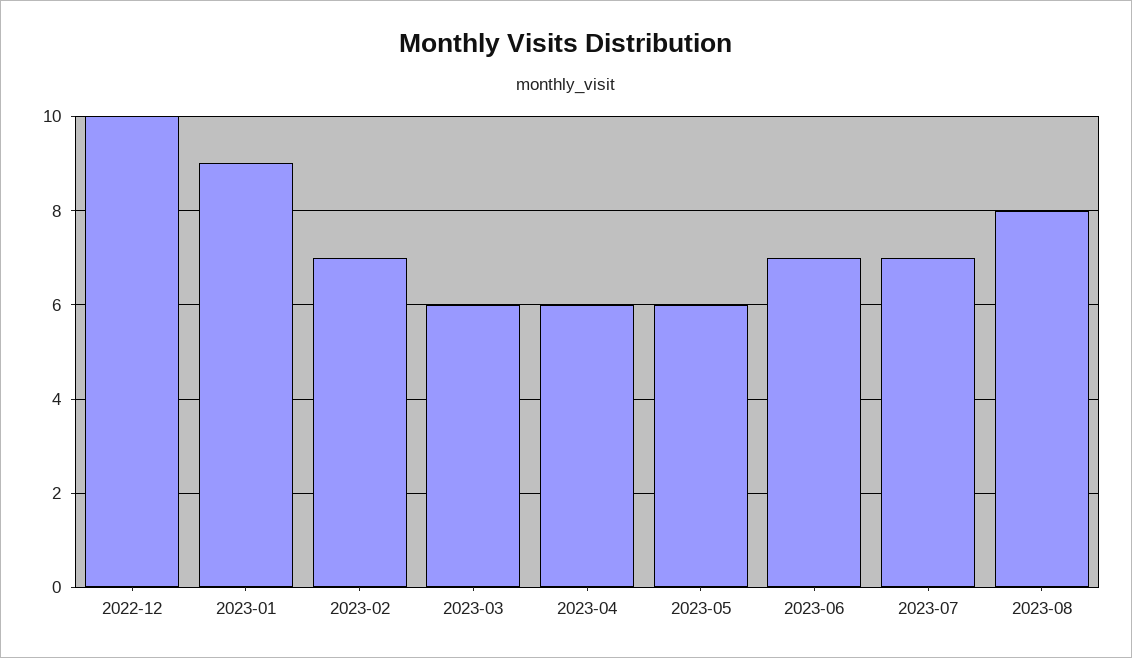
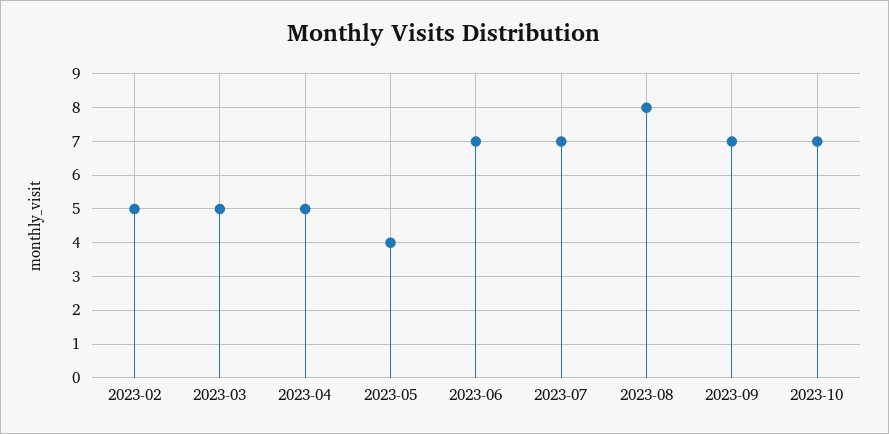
2022-12: 10 -> none
2023-01: 9 -> none
2023-02: 7 -> 5
2023-03: 6 -> 5
2023-04: 6 -> 5
2023-05: 6 -> 4
2023-09: none -> 7
2023-10: none -> 7

